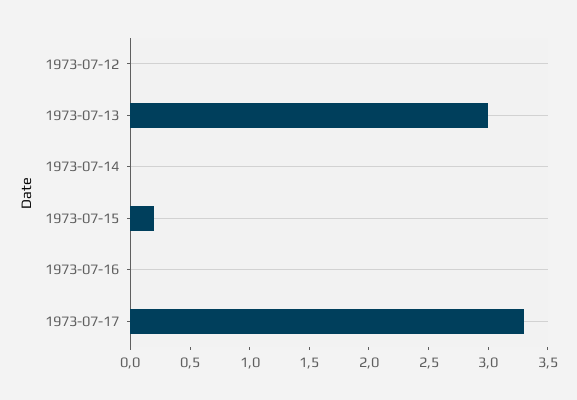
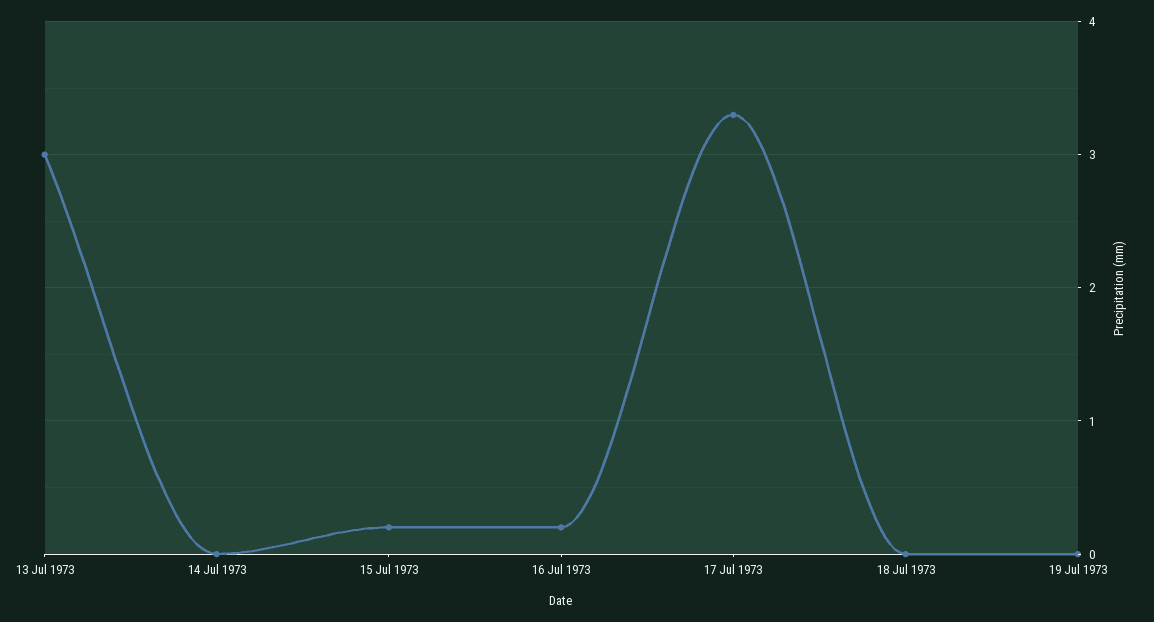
1973-07-12: 0 -> none
1973-07-16: 0 -> 0.2
18 Jul 1973: none -> 0
19 Jul 1973: none -> 0

